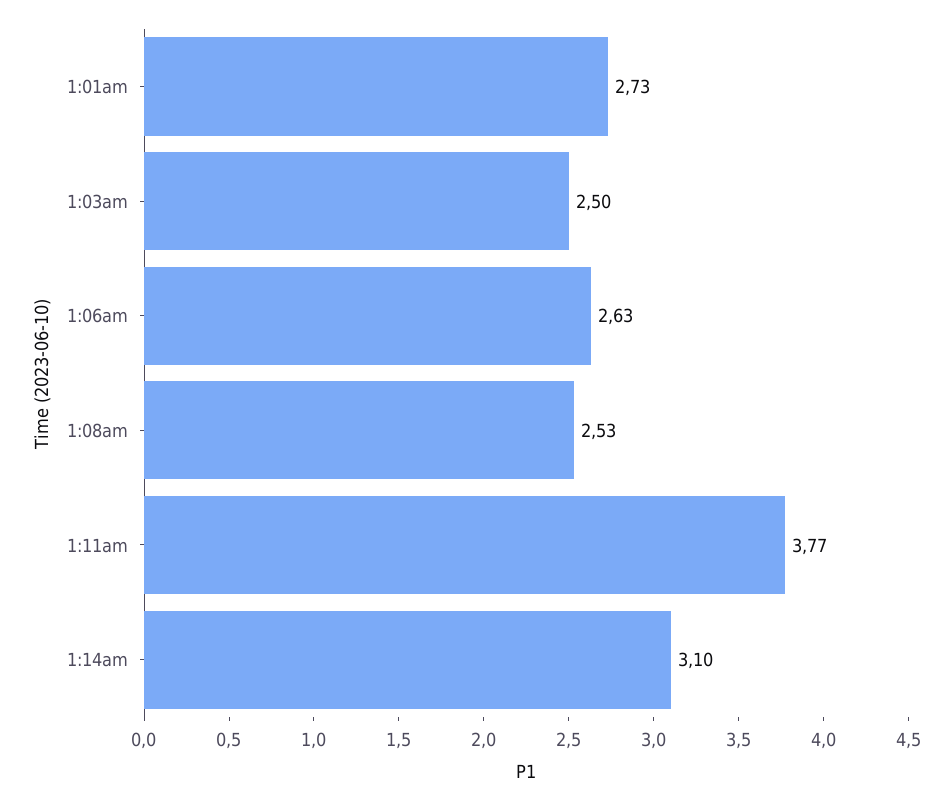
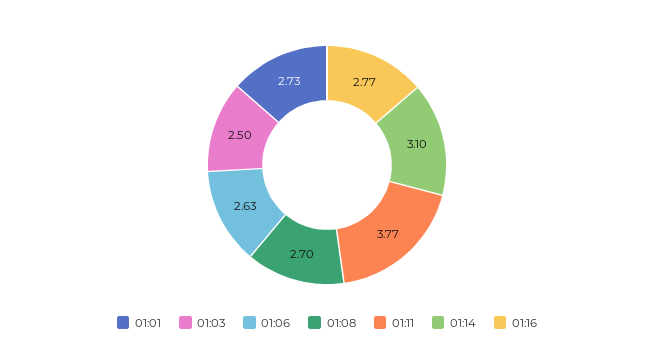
1:08am: 2.53 -> 2.7
01:16: none -> 2.77

